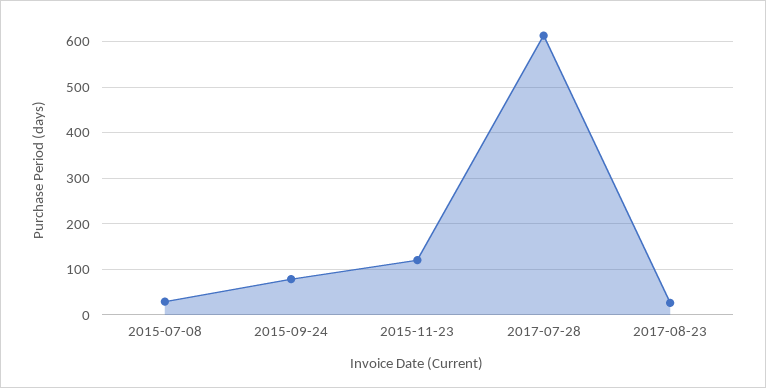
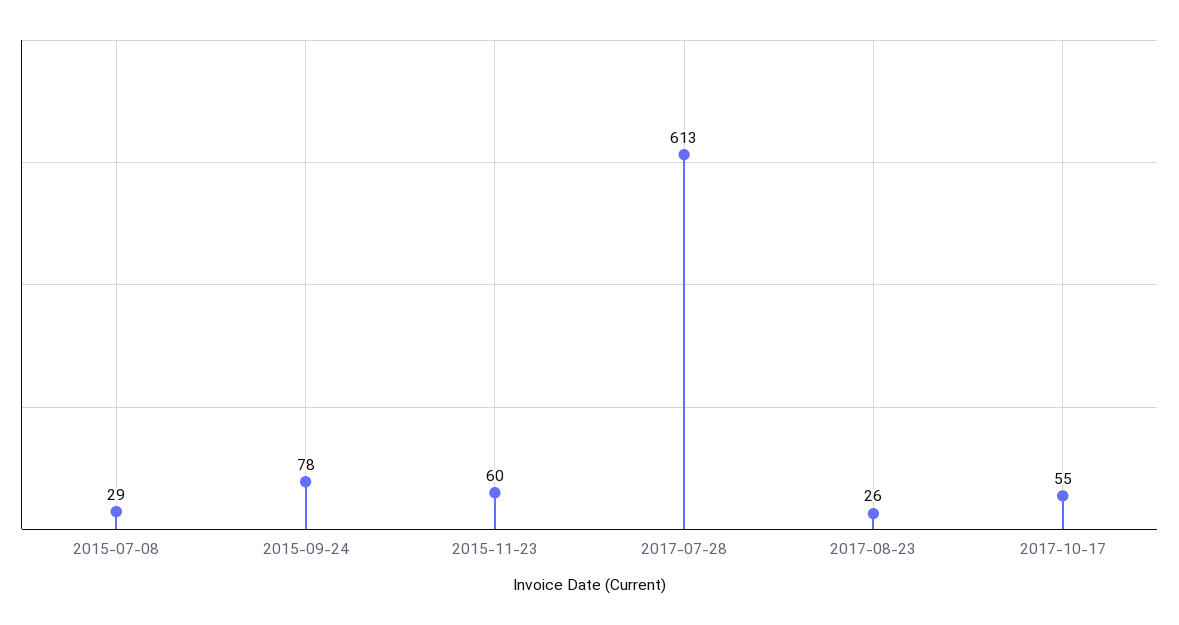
2015-11-23: 120 -> 60
2017-10-17: none -> 55

